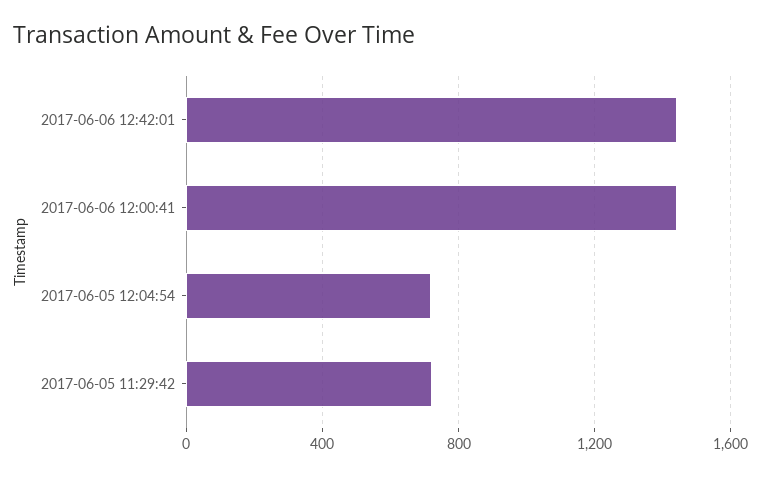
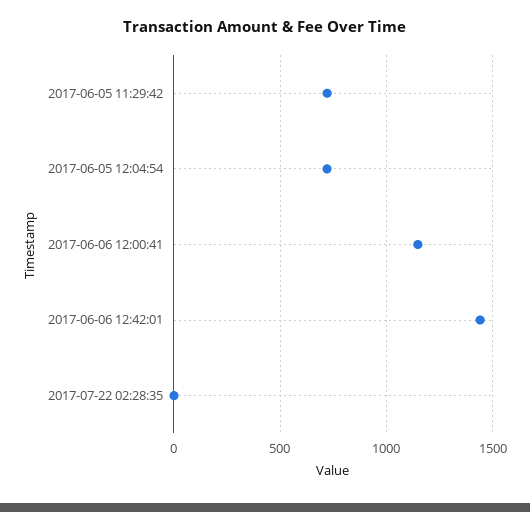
2017-06-06 12:00:41: 1450 -> 1150
2017-07-22 02:28:35: none -> 0

